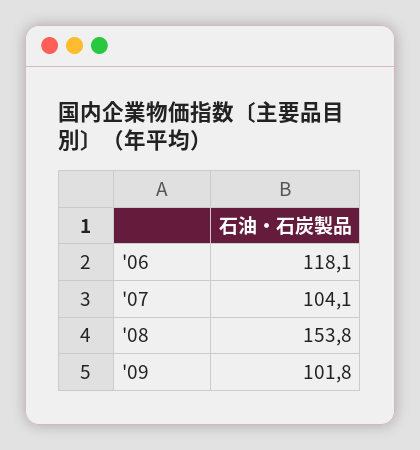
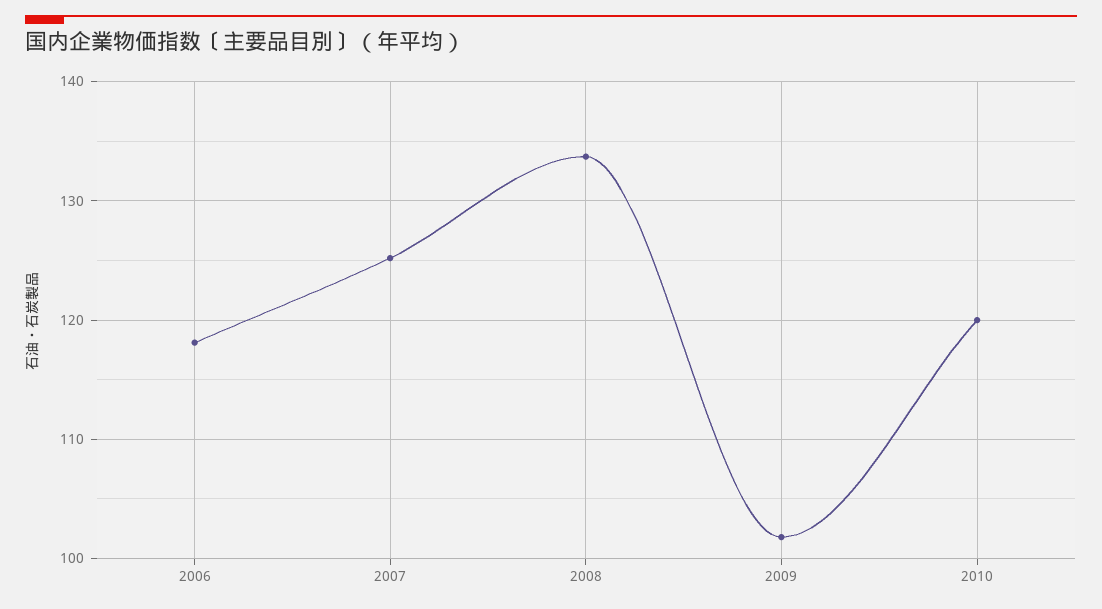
'07: 104.1 -> 125
'08: 153.8 -> 134
2010: none -> 120

